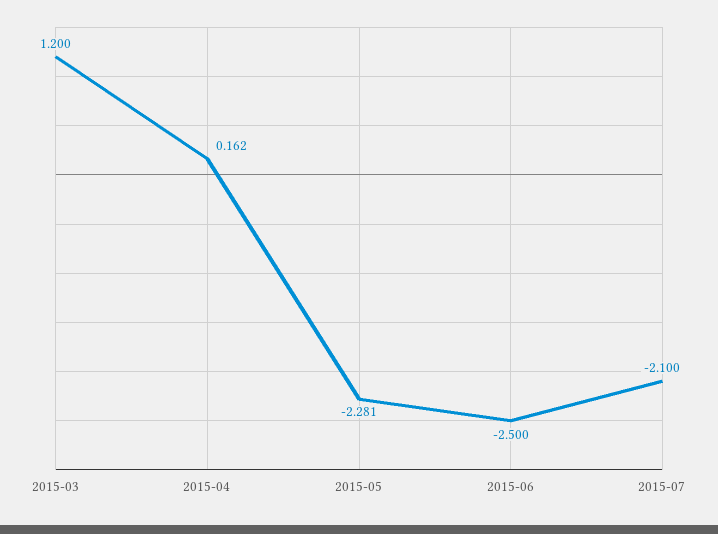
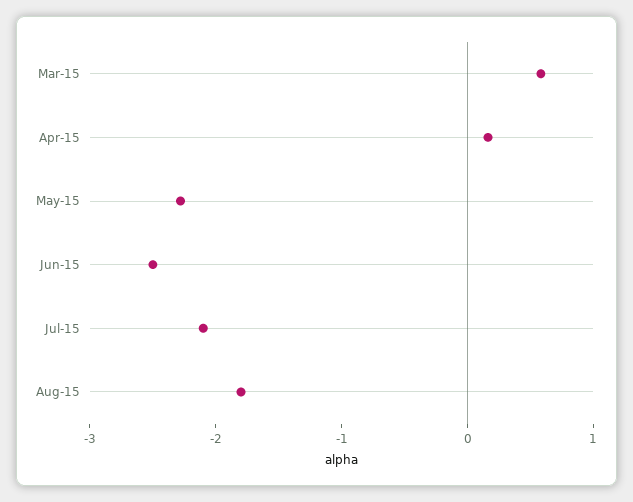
2015-03: 1.2 -> 0.6
Aug-15: none -> -1.8

